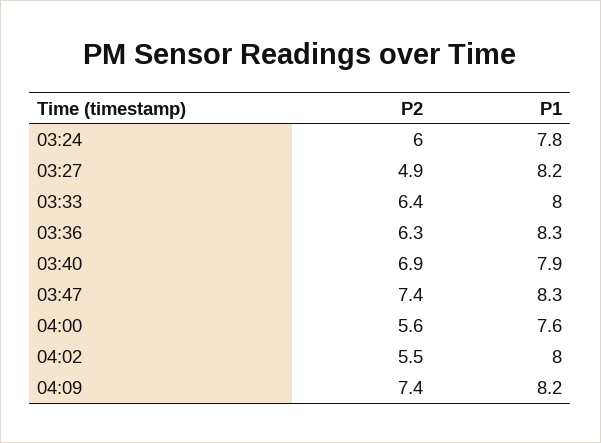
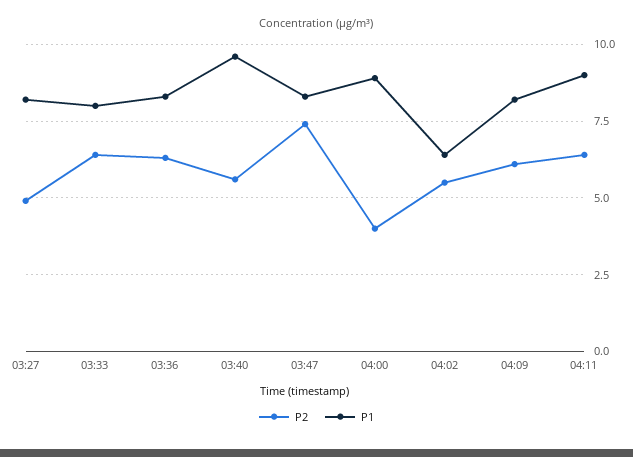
P2, 03:24: 6 -> none
P1, 03:24: 7.8 -> none
P2, 03:40: 6.9 -> 5.5
P1, 03:40: 7.9 -> 9.5
P2, 04:00: 5.6 -> 4
P1, 04:00: 7.6 -> 9
P1, 04:02: 8 -> 6.5
P2, 04:09: 7.4 -> 6
P2, 04:11: none -> 6.5
P1, 04:11: none -> 9

